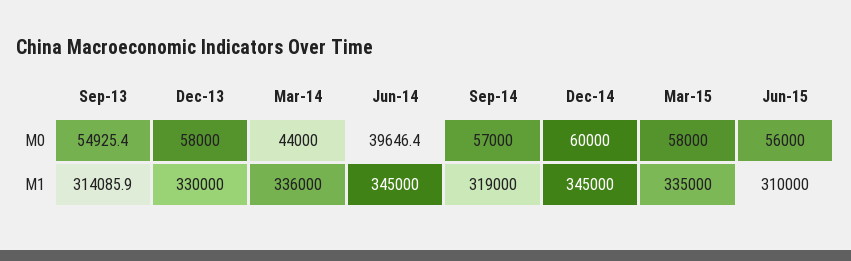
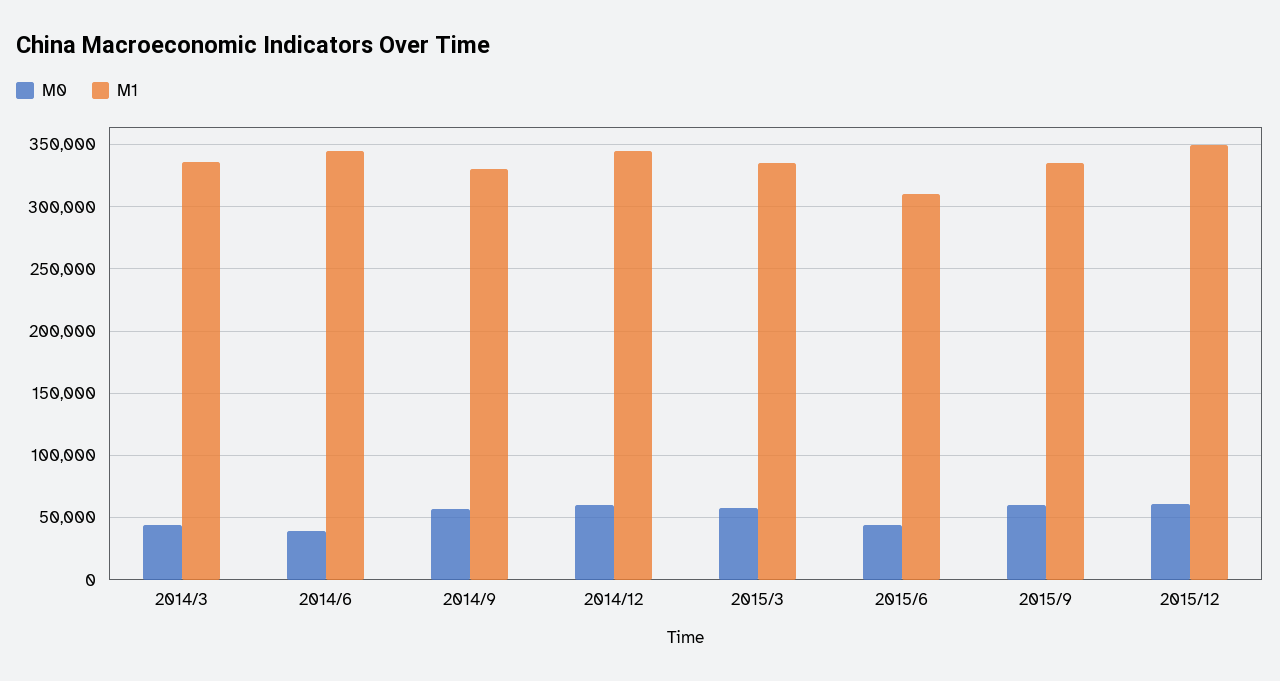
M0, Sep-13: 54925.4 -> none
M0, Dec-13: 58000 -> none
M0, Jun-15: 56000 -> 45000
M1, Sep-13: 314085.9 -> none
M1, Dec-13: 330000 -> none
M1, Sep-14: 319000 -> 330000
M0, 2015/9: none -> 60000
M1, 2015/9: none -> 335000
M0, 2015/12: none -> 60000
M1, 2015/12: none -> 350000

